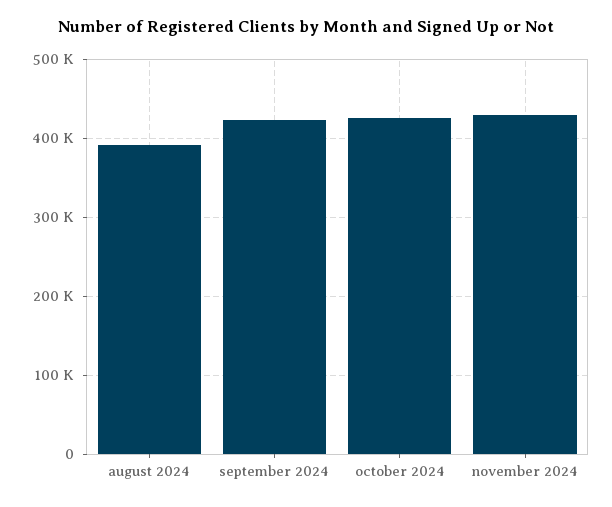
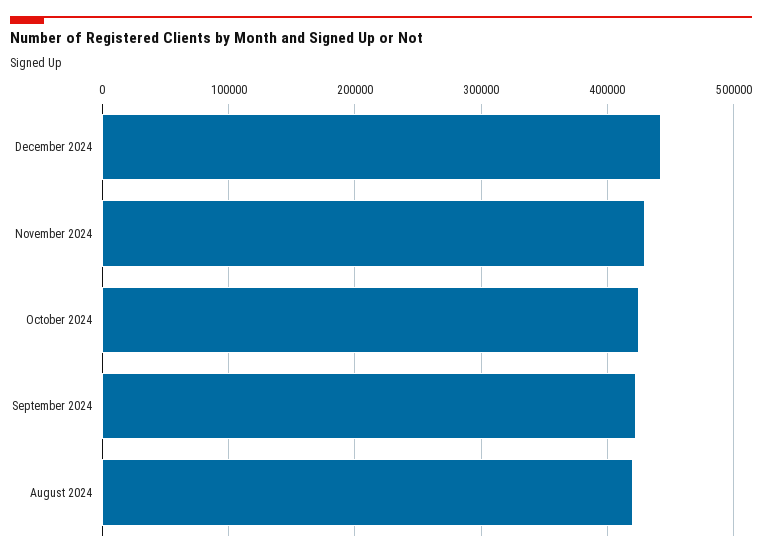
august 2024: 390000 -> 420000
December 2024: none -> 440000

